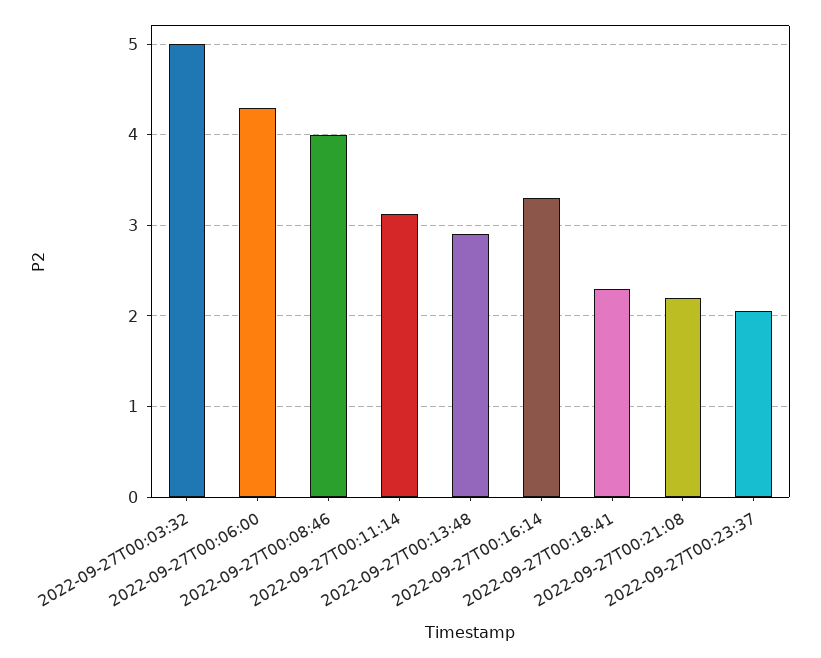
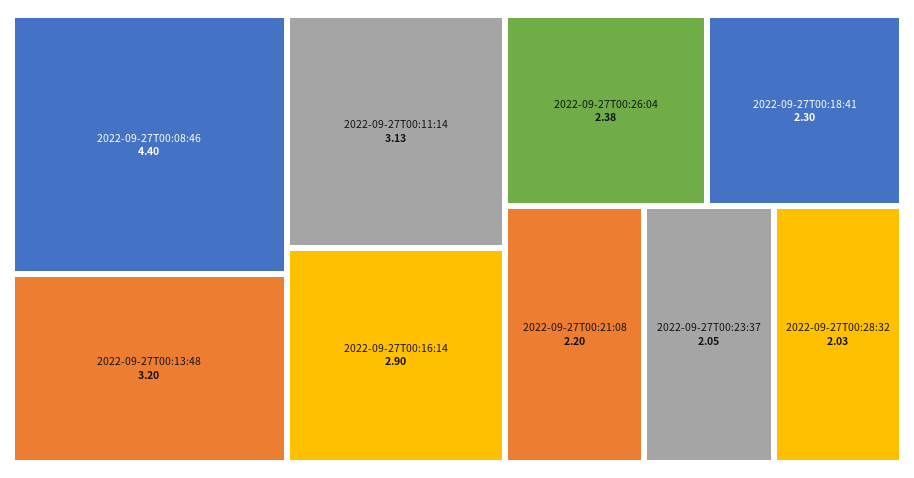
2022-09-27T00:03:32: 5 -> none
2022-09-27T00:06:00: 4.3 -> none
2022-09-27T00:08:46: 4 -> 4.4
2022-09-27T00:13:48: 2.9 -> 3.2
2022-09-27T00:16:14: 3.3 -> 2.9
2022-09-27T00:26:04: none -> 2.38
2022-09-27T00:28:32: none -> 2.03

